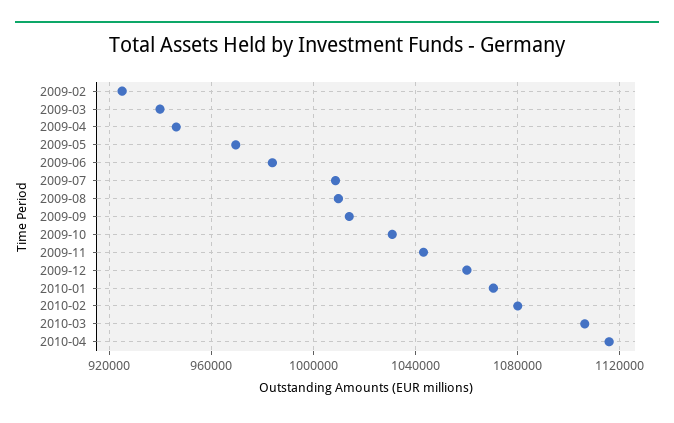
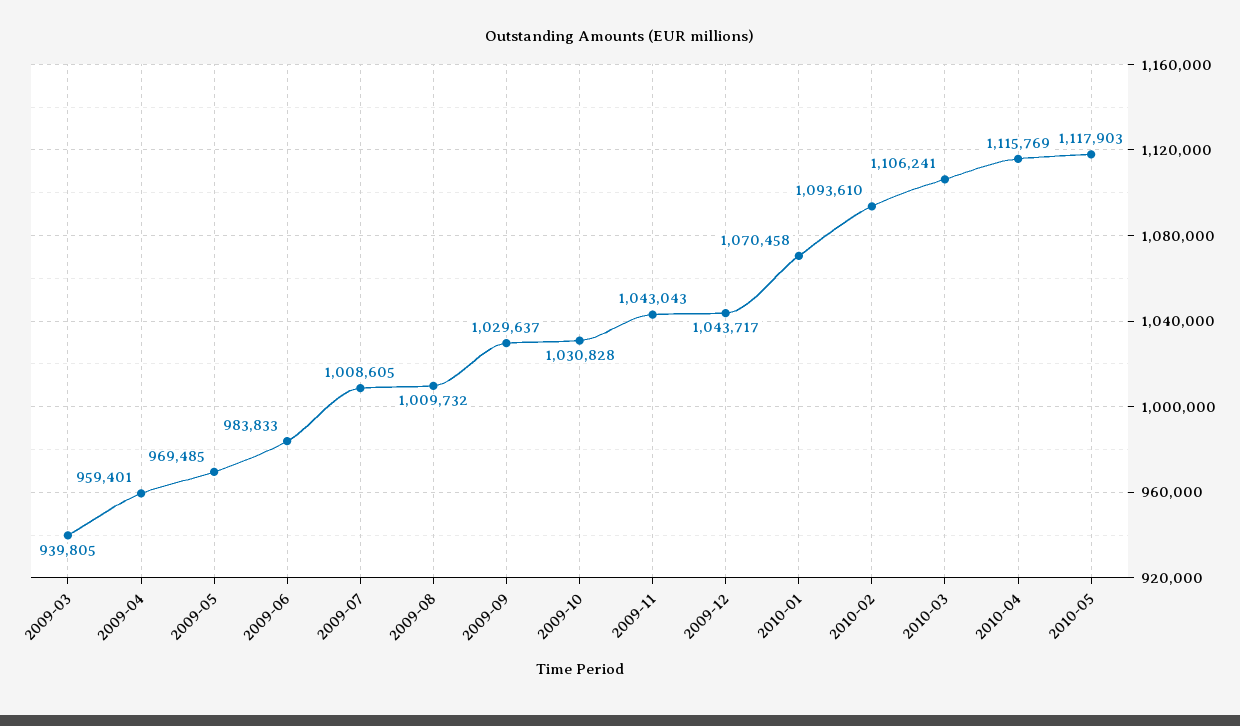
2009-02: 925000 -> none
2009-04: 945000 -> 959401
2009-09: 1015000 -> 1029637
2009-12: 1060000 -> 1043717
2010-02: 1080000 -> 1093610
2010-05: none -> 1117903

